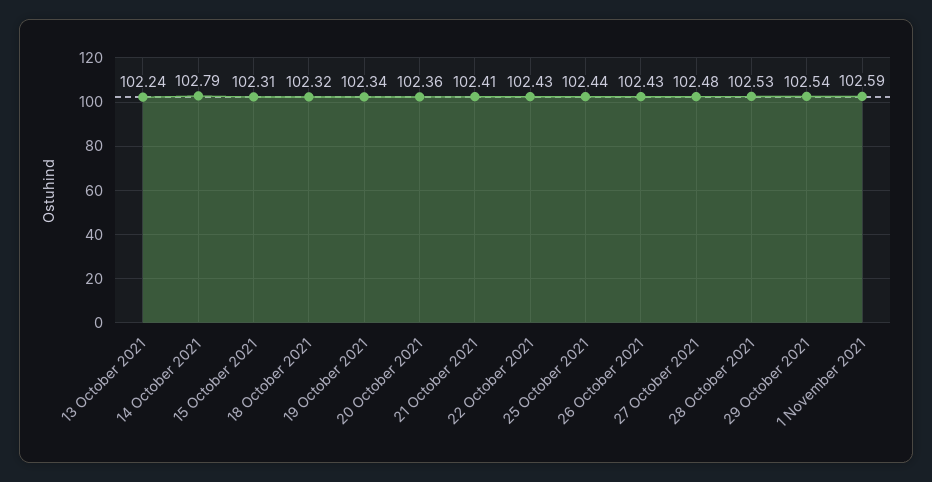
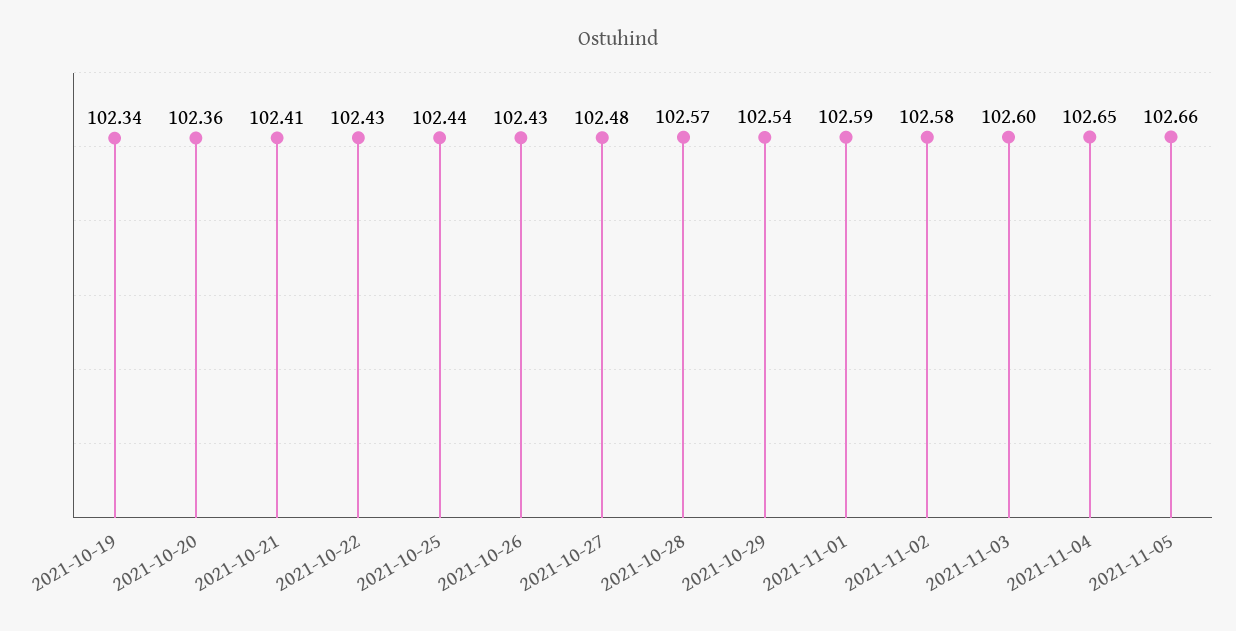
13 October 2021: 102.24 -> none
14 October 2021: 102.79 -> none
15 October 2021: 102.31 -> none
18 October 2021: 102.32 -> none
28 October 2021: 102.53 -> 102.57
2021-11-02: none -> 102.58
2021-11-03: none -> 102.6
2021-11-04: none -> 102.65
2021-11-05: none -> 102.66

